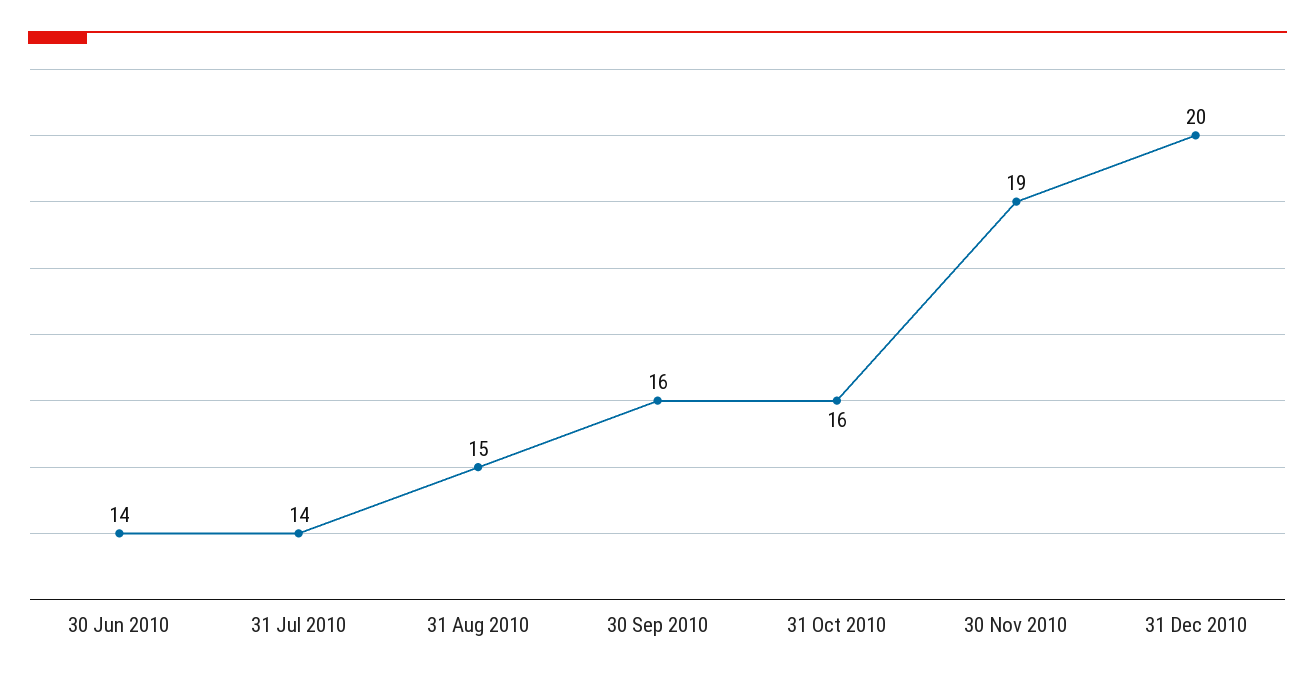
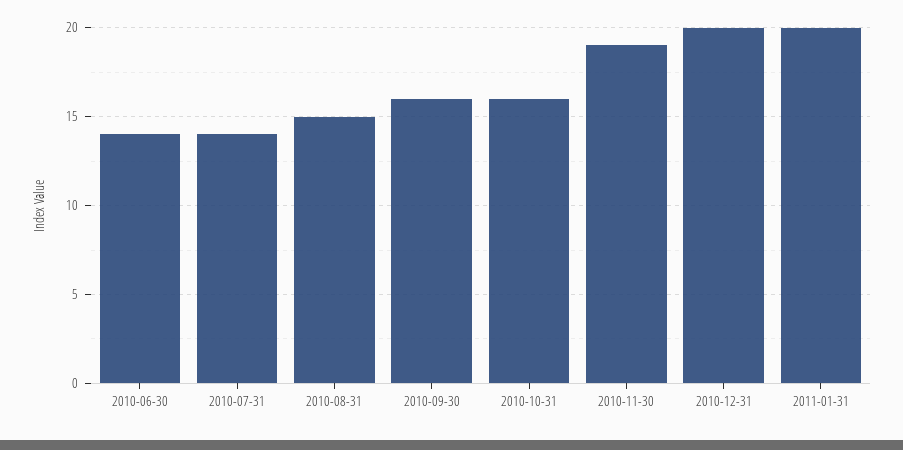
2011-01-31: none -> 20

